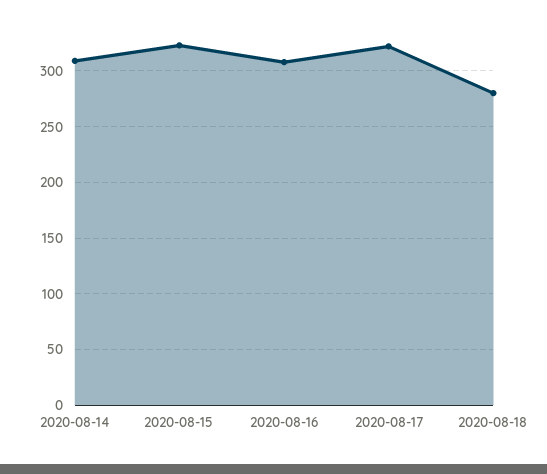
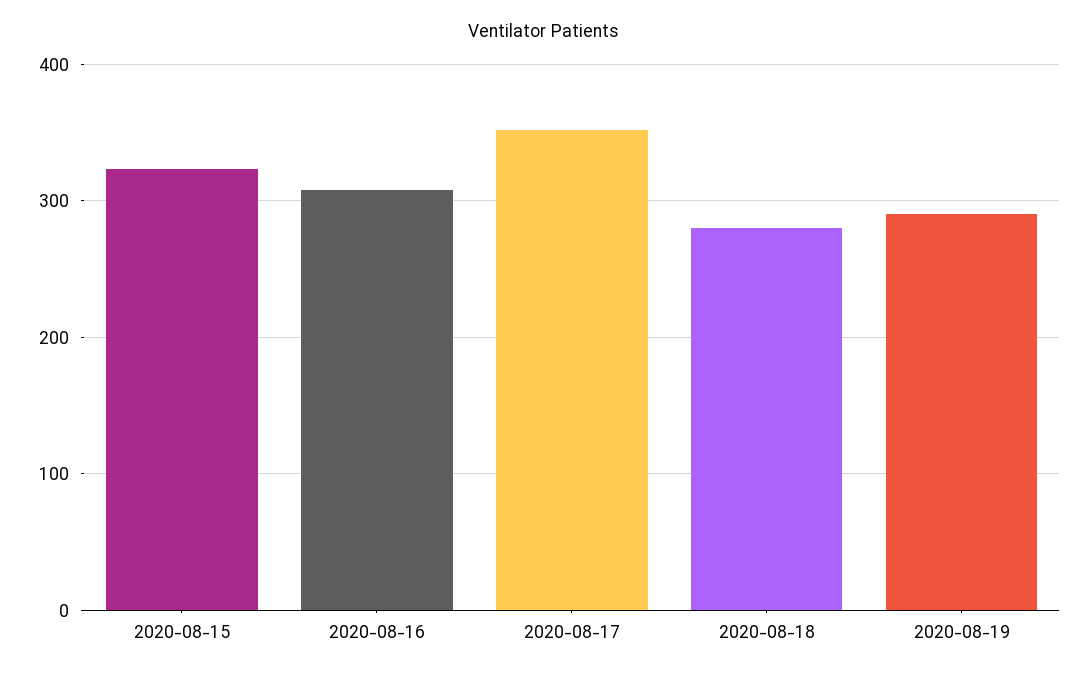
2020-08-14: 310 -> none
2020-08-17: 320 -> 350
2020-08-19: none -> 290

